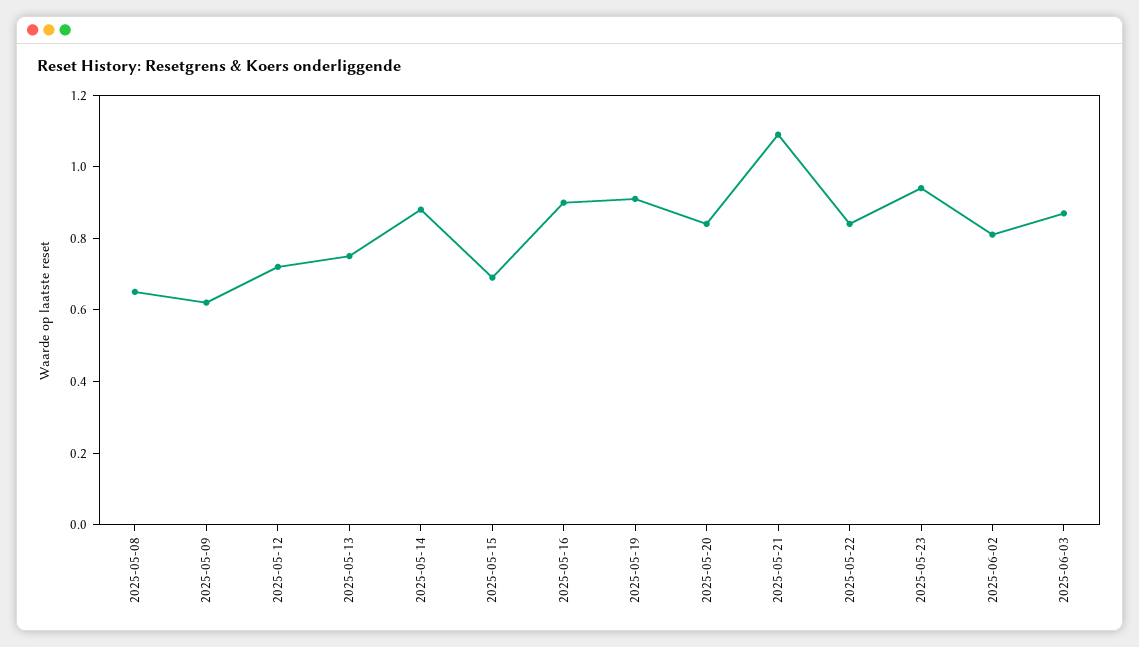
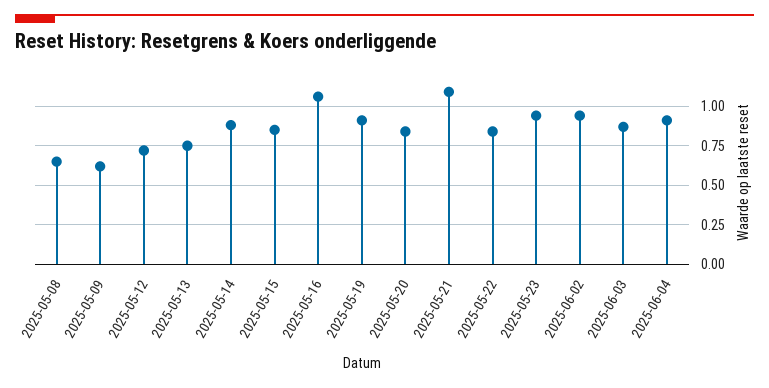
2025-05-15: 0.7 -> 0.85
2025-05-16: 0.9 -> 1.05
2025-06-02: 0.8 -> 0.95
2025-06-04: none -> 0.9

